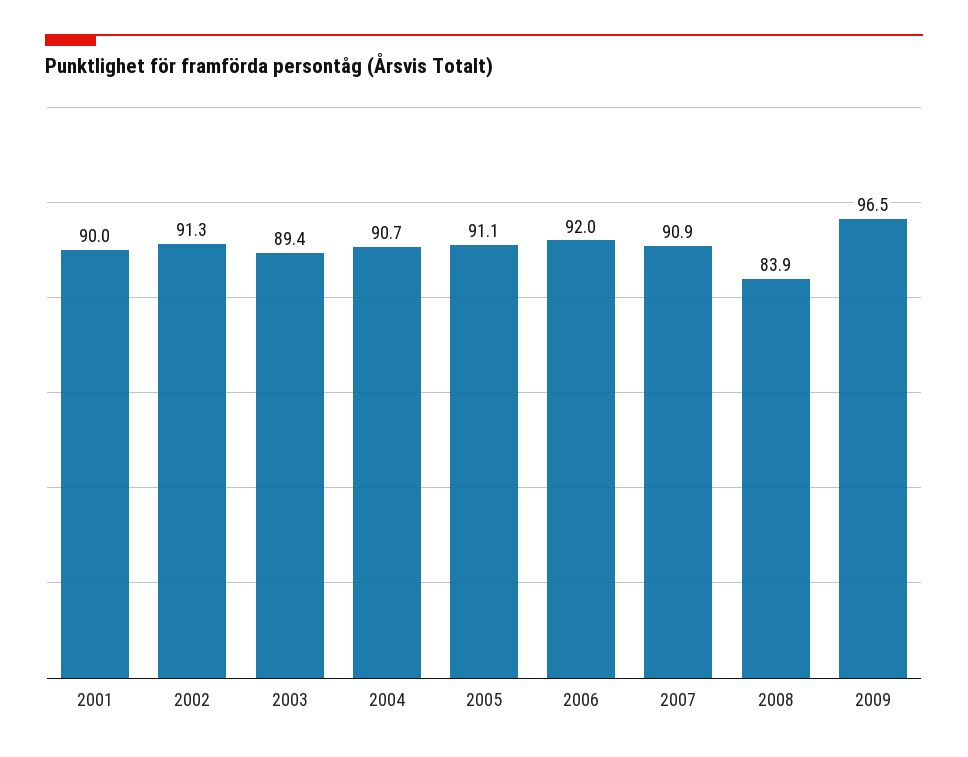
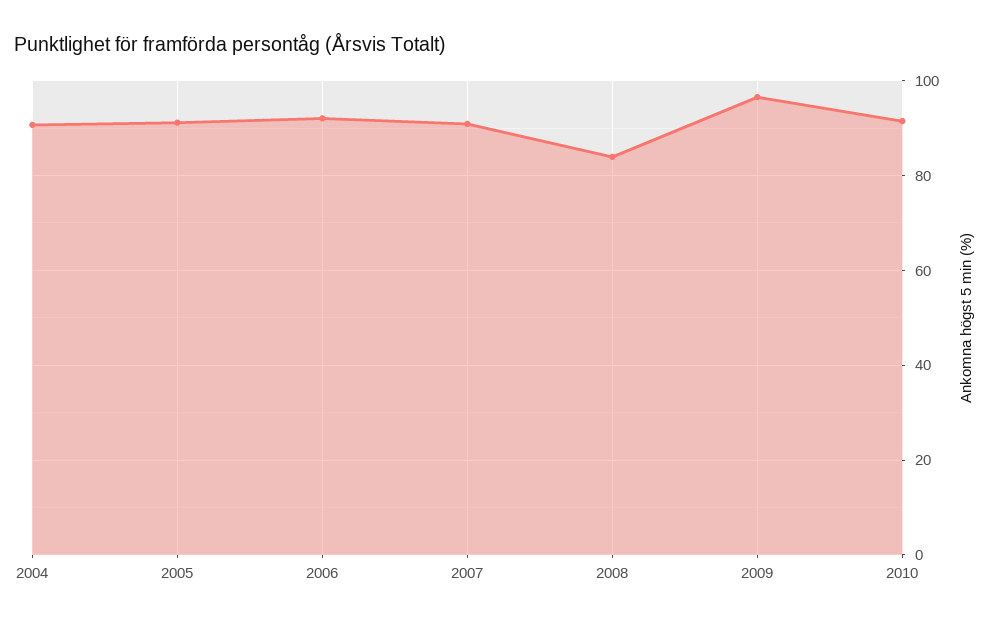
2001: 90 -> none
2002: 91.3 -> none
2003: 89.4 -> none
2010: none -> 92

